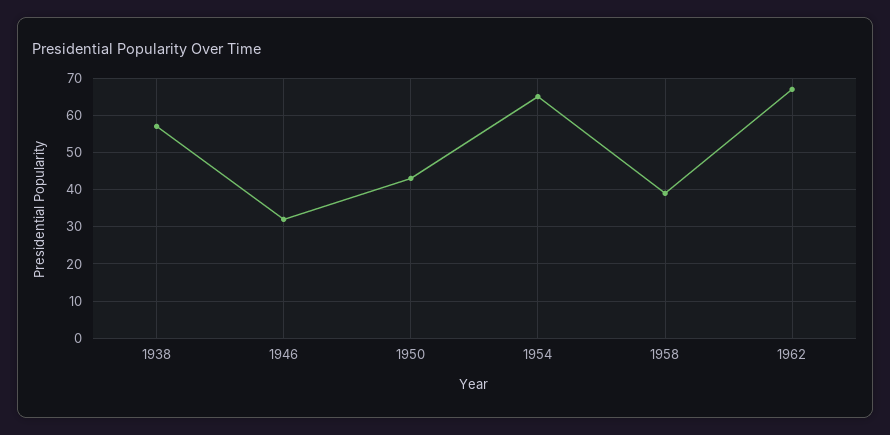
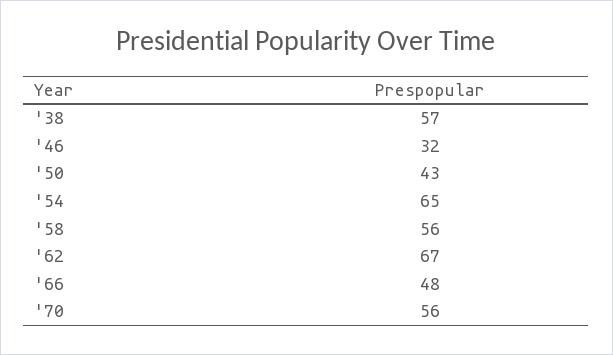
1958: 40 -> 56
'66: none -> 48
'70: none -> 56

